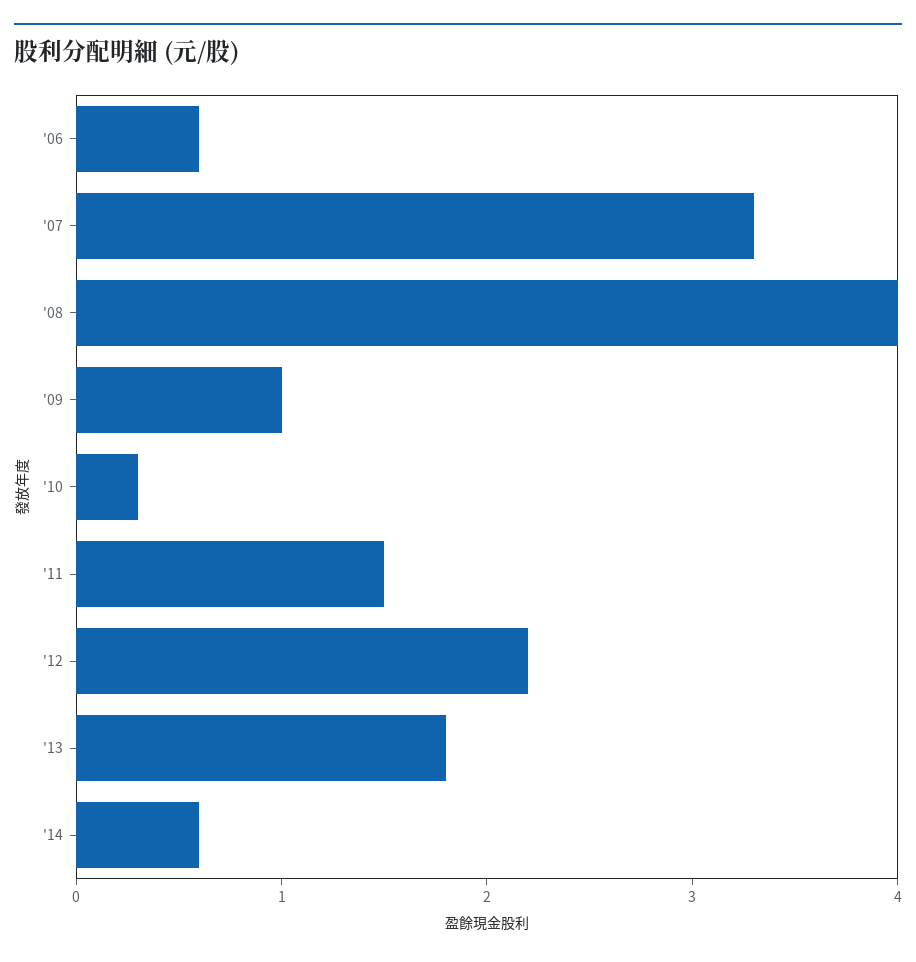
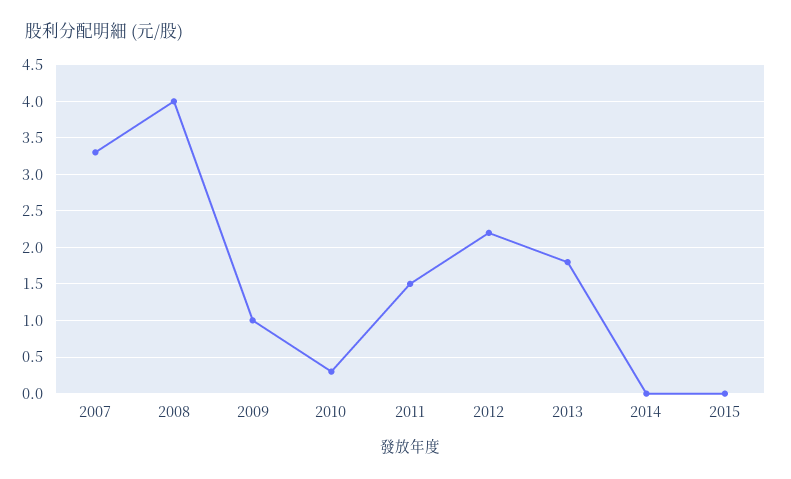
'06: 0.6 -> none
'14: 0.6 -> 0
2015: none -> 0

